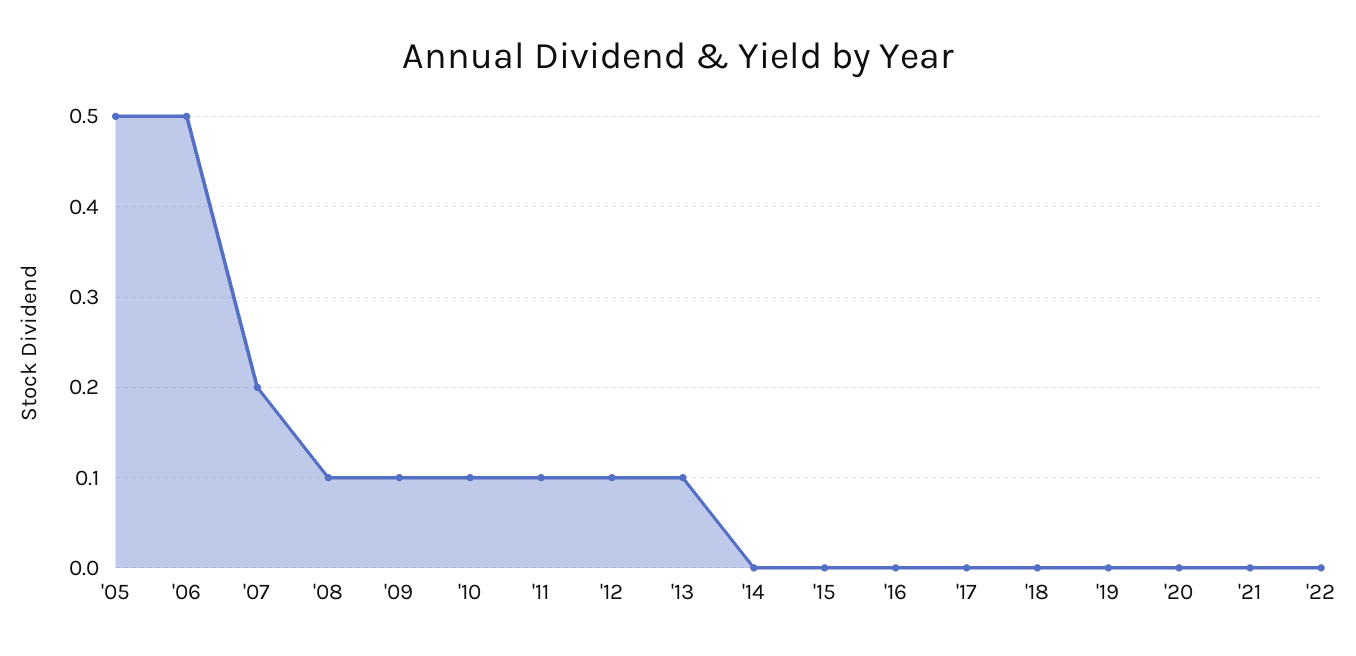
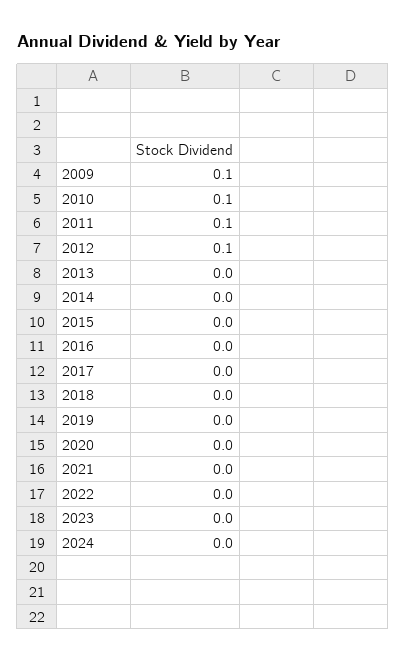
'05: 0.5 -> none
'06: 0.5 -> none
'07: 0.2 -> none
'08: 0.1 -> none
'13: 0.1 -> 0
2023: none -> 0
2024: none -> 0

